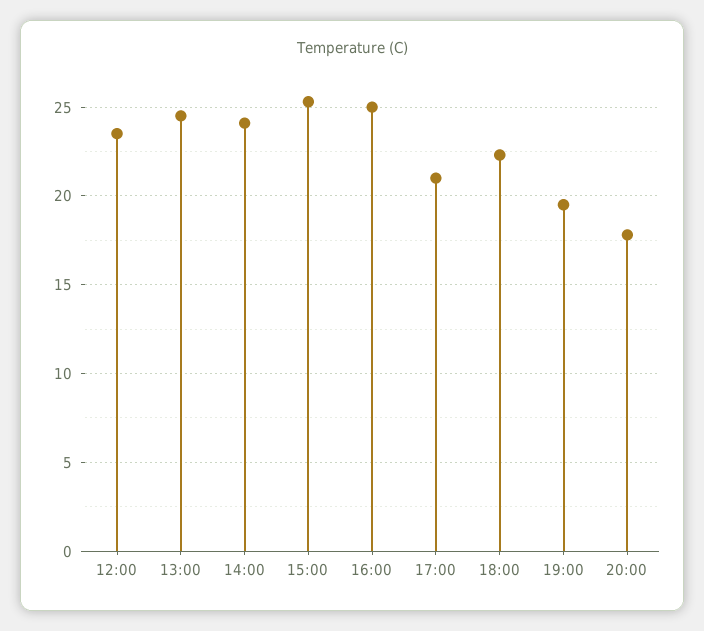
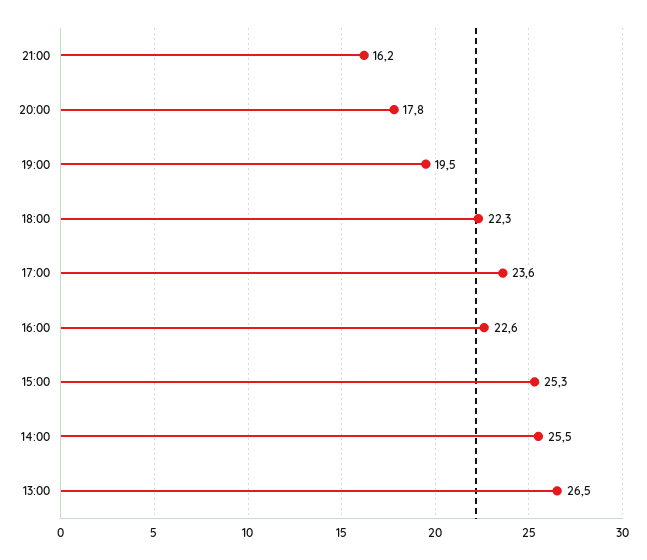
12:00: 23.5 -> none
13:00: 24.5 -> 26.5
14:00: 24 -> 25.5
16:00: 25 -> 22.6
17:00: 21 -> 23.6
21:00: none -> 16.2

